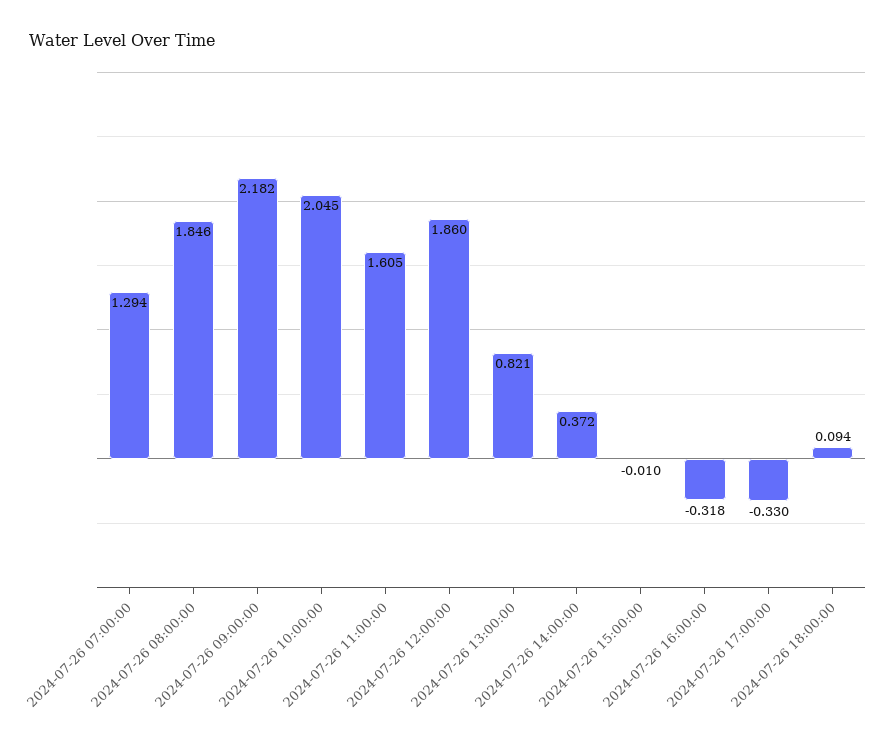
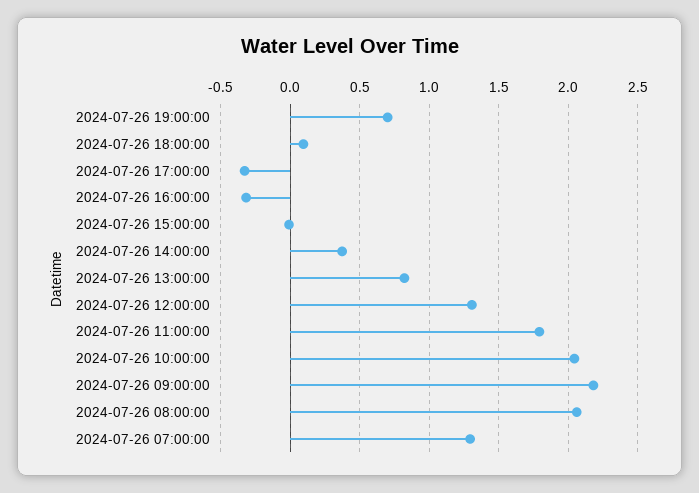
2024-07-26 08:00:00: 1.846 -> 2.05
2024-07-26 11:00:00: 1.605 -> 1.8
2024-07-26 12:00:00: 1.86 -> 1.3
2024-07-26 19:00:00: none -> 0.7

